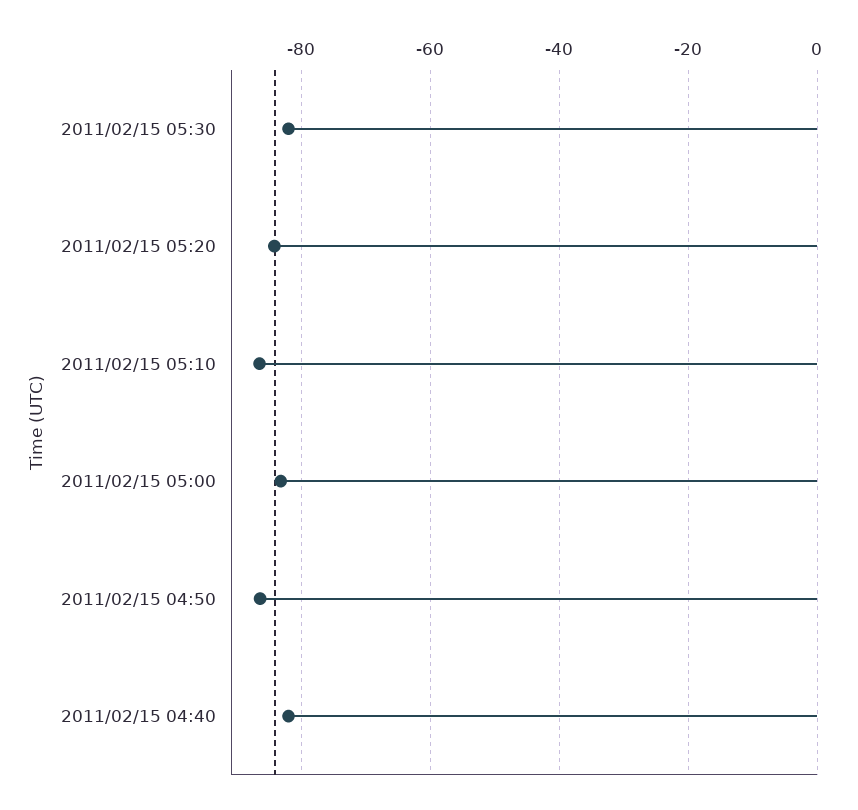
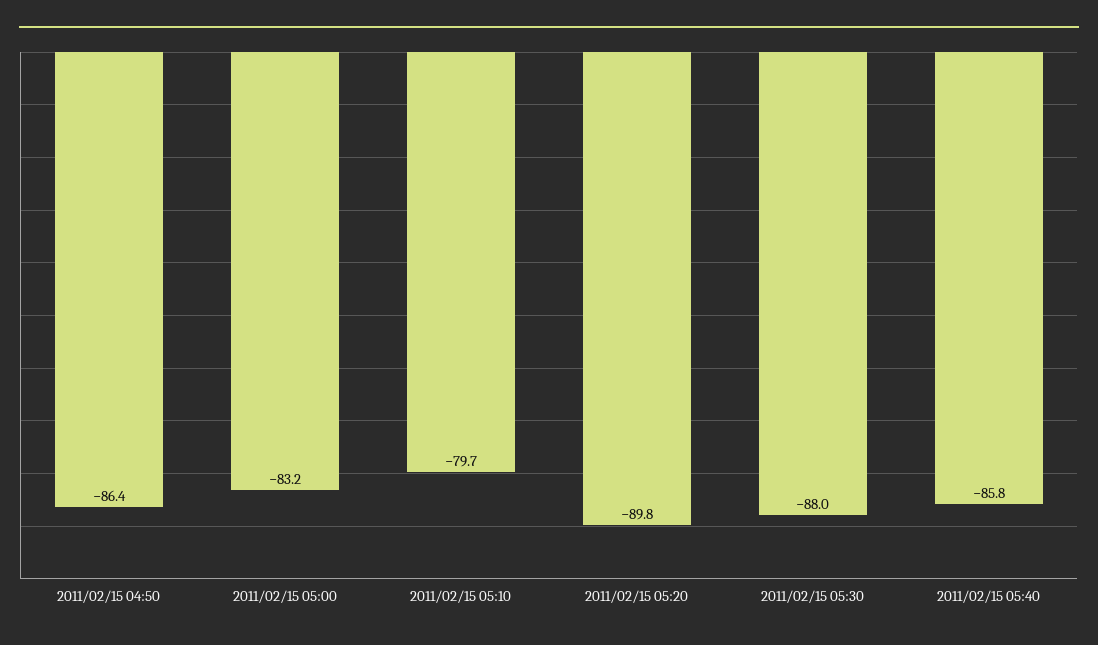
2011/02/15 05:30: -82 -> -88
2011/02/15 05:20: -84 -> -89.8
2011/02/15 05:10: -86 -> -79.7
2011/02/15 04:40: -82 -> none
2011/02/15 05:40: none -> -85.8

